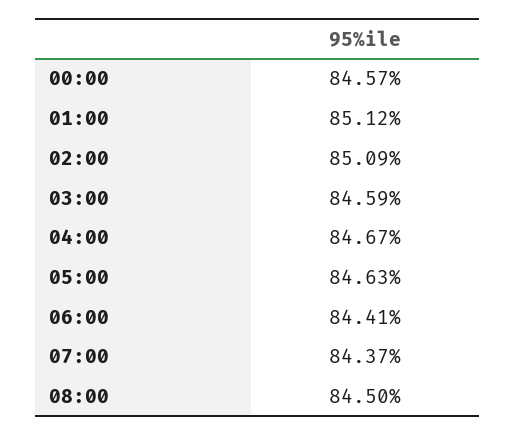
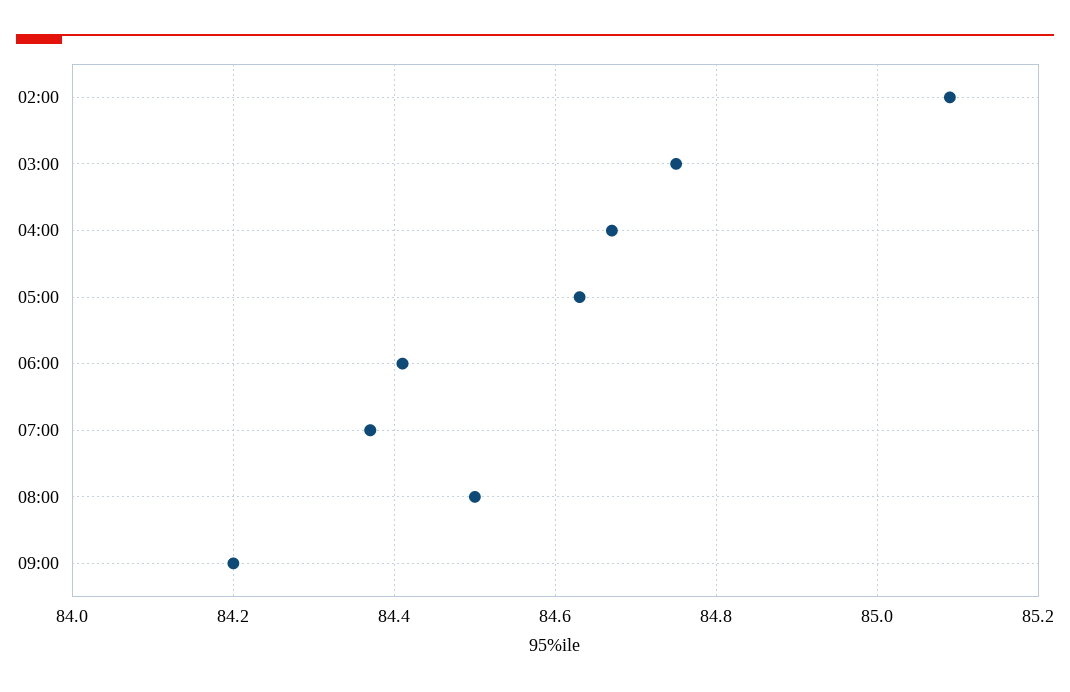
00:00: 84.57 -> none
01:00: 85.12 -> none
03:00: 84.59 -> 84.75
09:00: none -> 84.2

